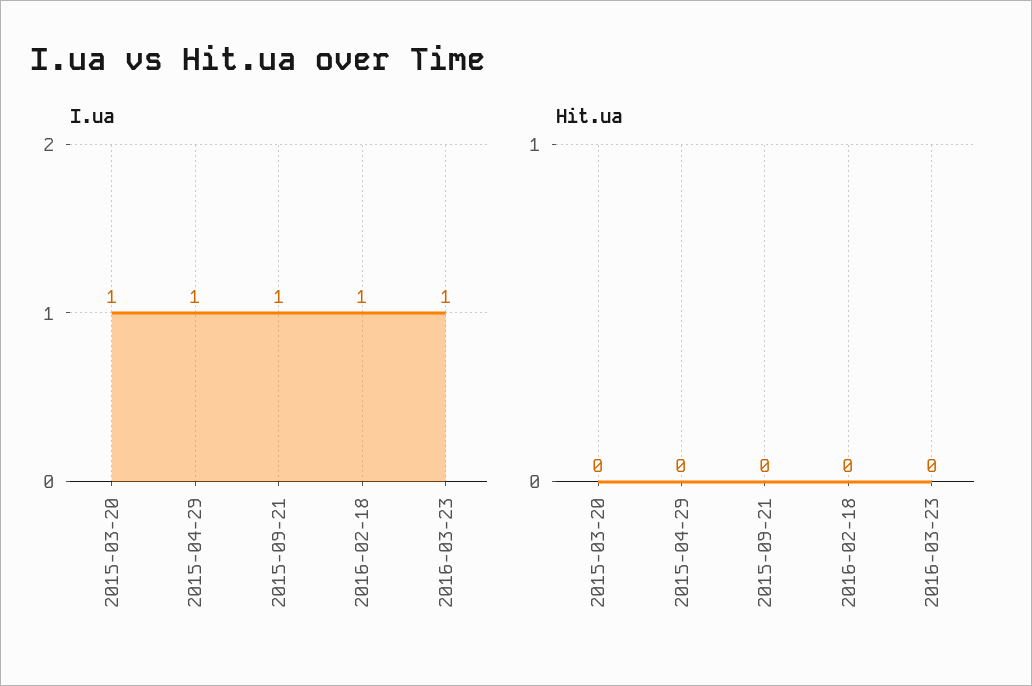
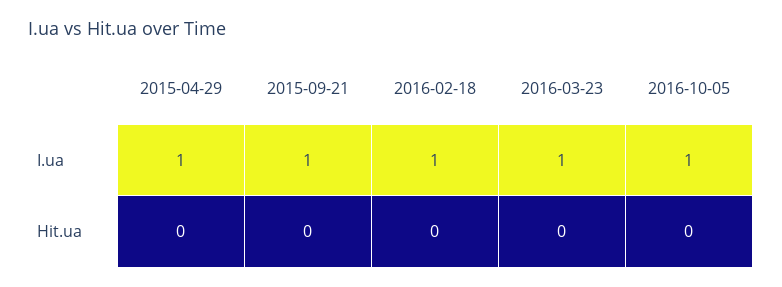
I.ua, 2015-03-20: 1 -> none
Hit.ua, 2015-03-20: 0 -> none
I.ua, 2016-10-05: none -> 1
Hit.ua, 2016-10-05: none -> 0

